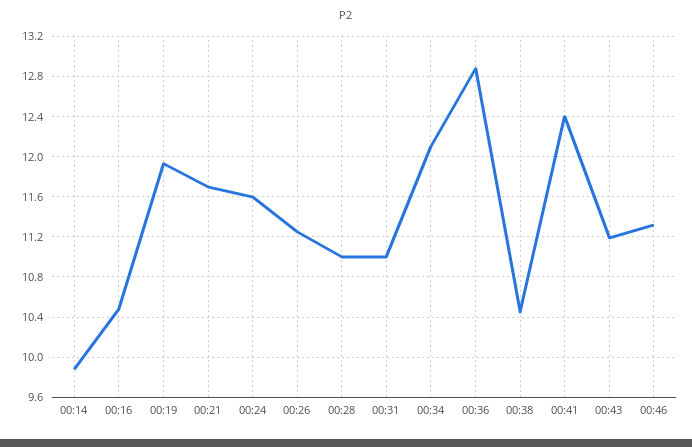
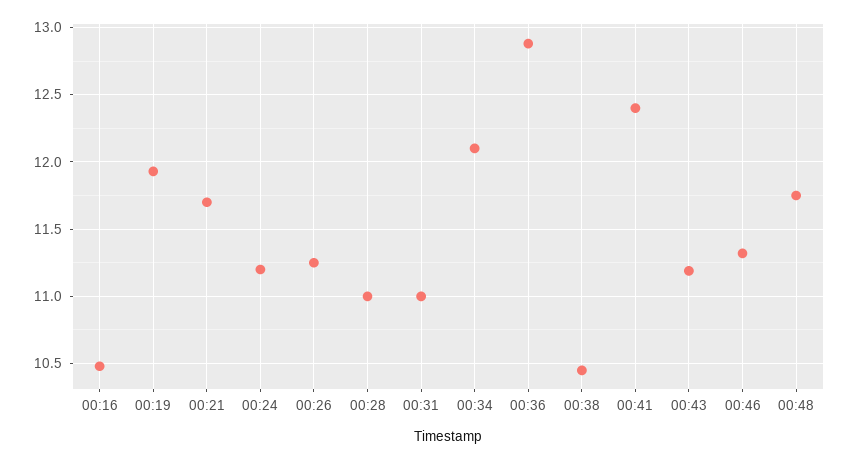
00:14: 9.9 -> none
00:24: 11.6 -> 11.2
00:48: none -> 11.75

